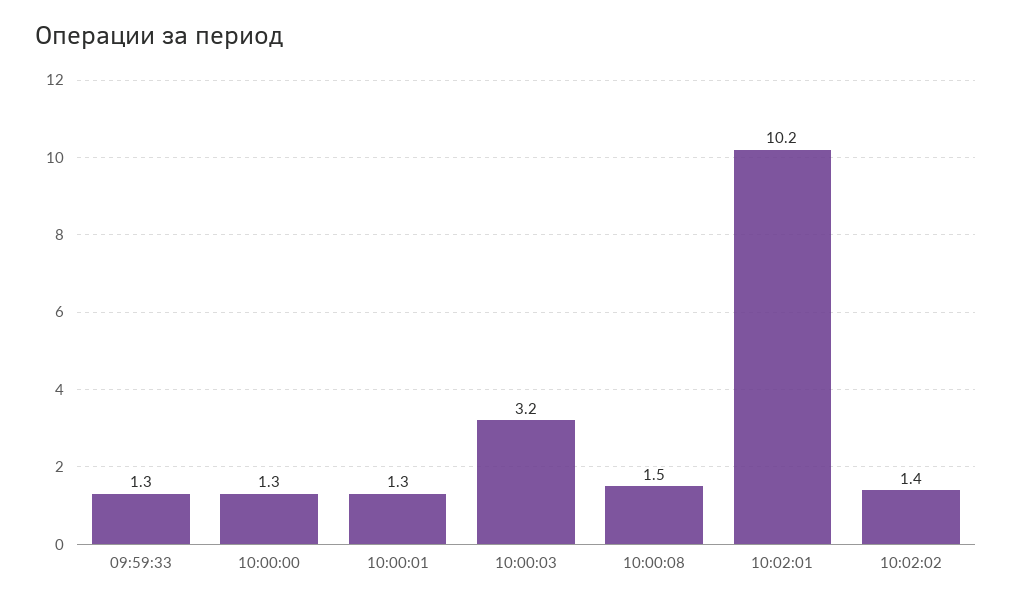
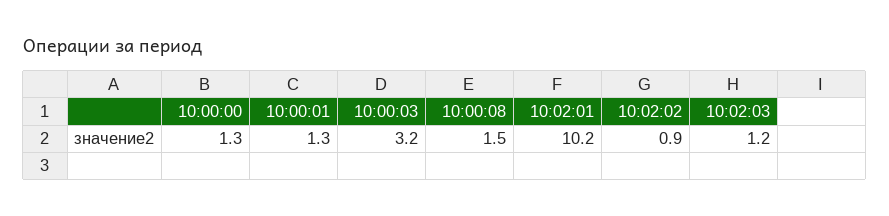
09:59:33: 1.3 -> none
10:02:02: 1.4 -> 0.9
10:02:03: none -> 1.2

